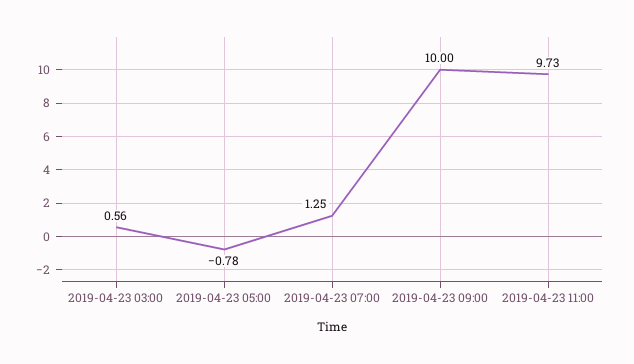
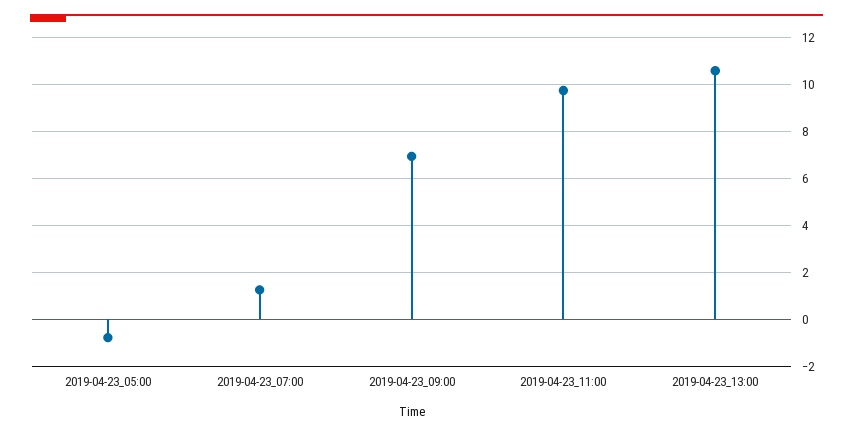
2019-04-23 03:00: 0.56 -> none
2019-04-23 09:00: 10 -> 7
2019-04-23_13:00: none -> 10.5

